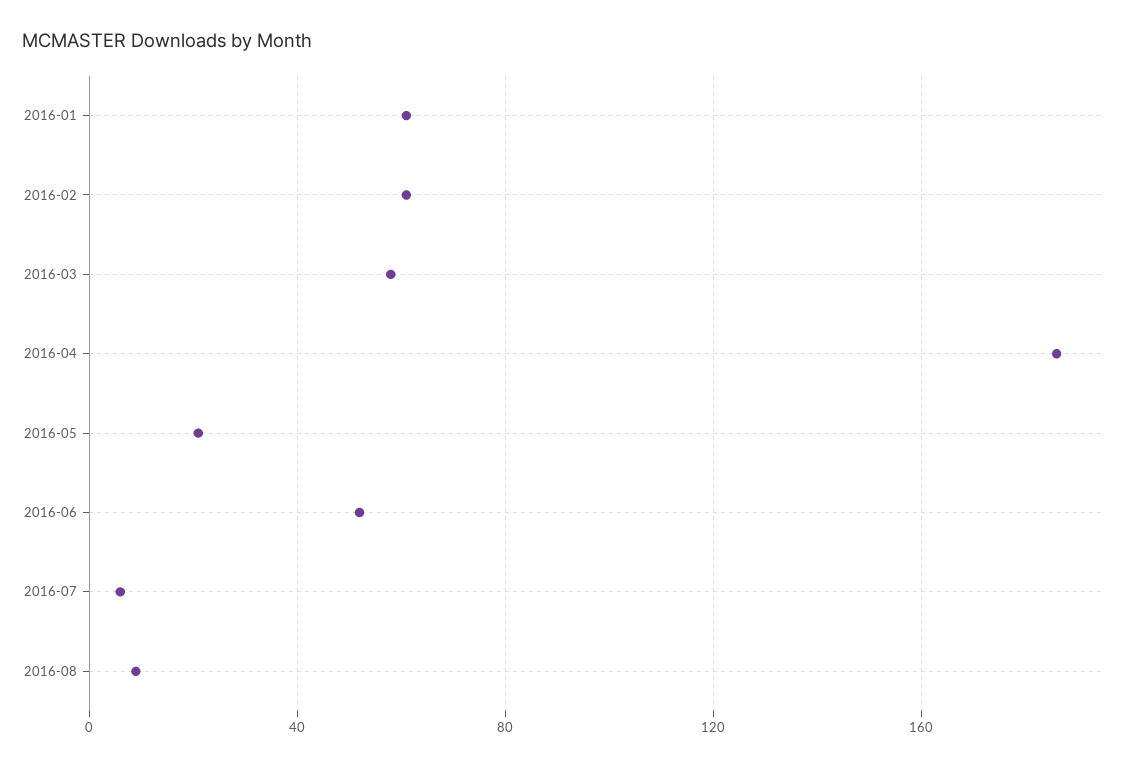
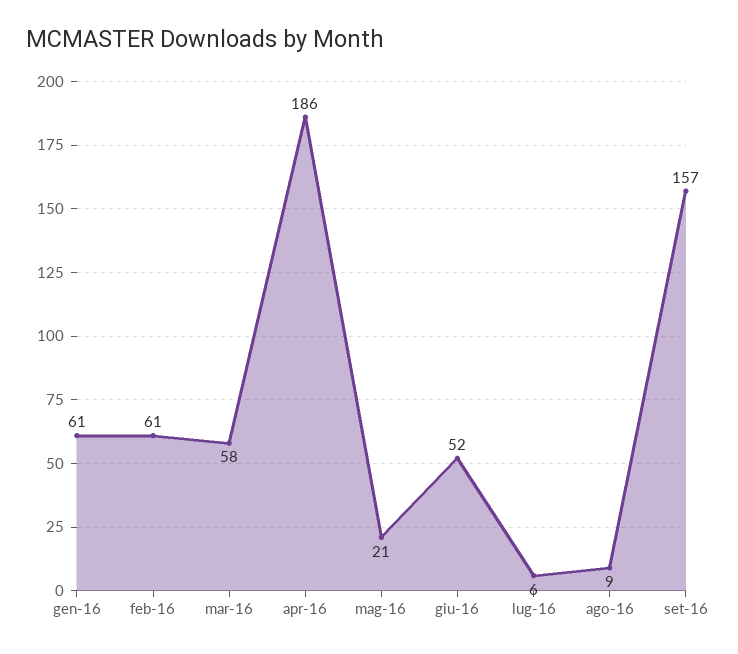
set-16: none -> 157

